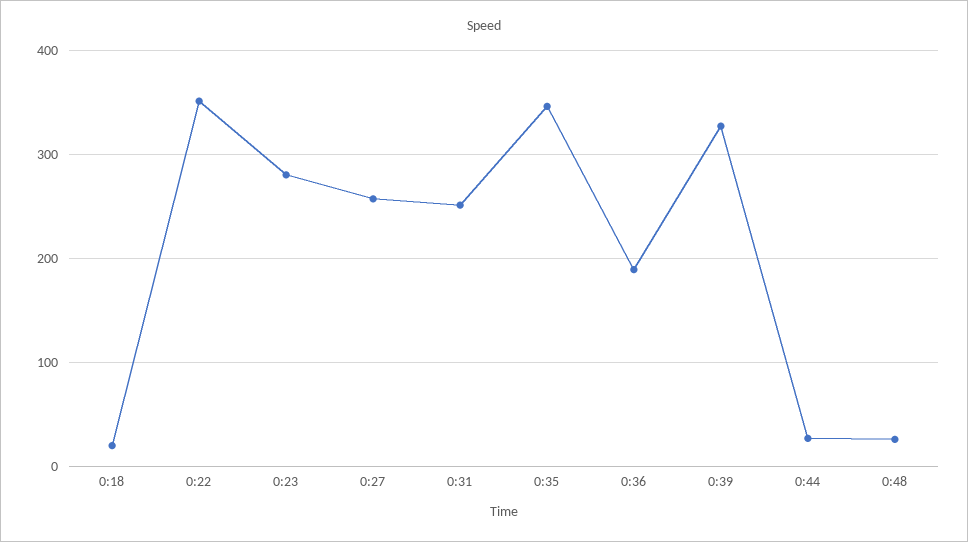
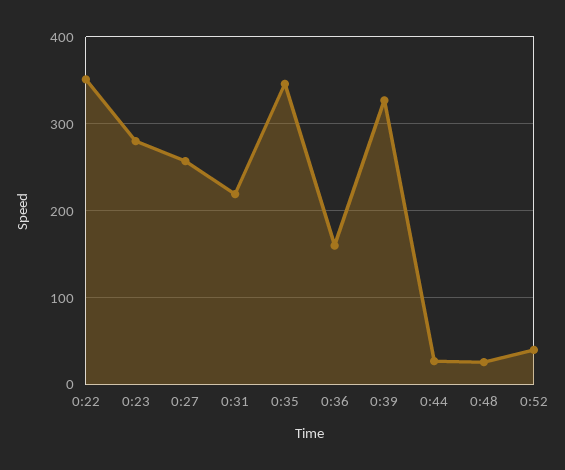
0:18: 20 -> none
0:31: 250 -> 220
0:36: 190 -> 160
0:52: none -> 40

